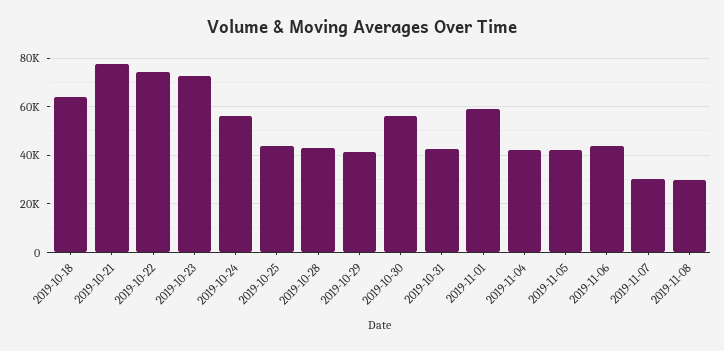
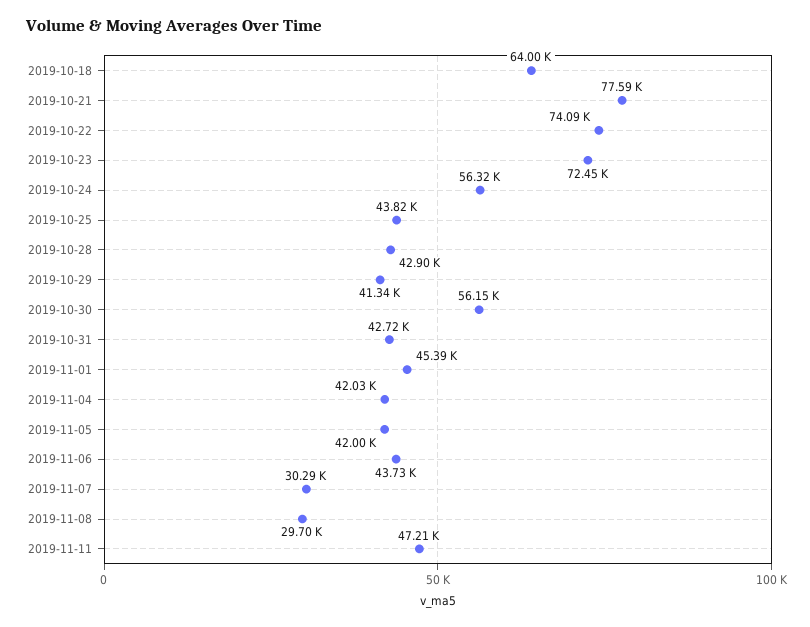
2019-11-01: 60000 -> 45390
2019-11-11: none -> 47210

